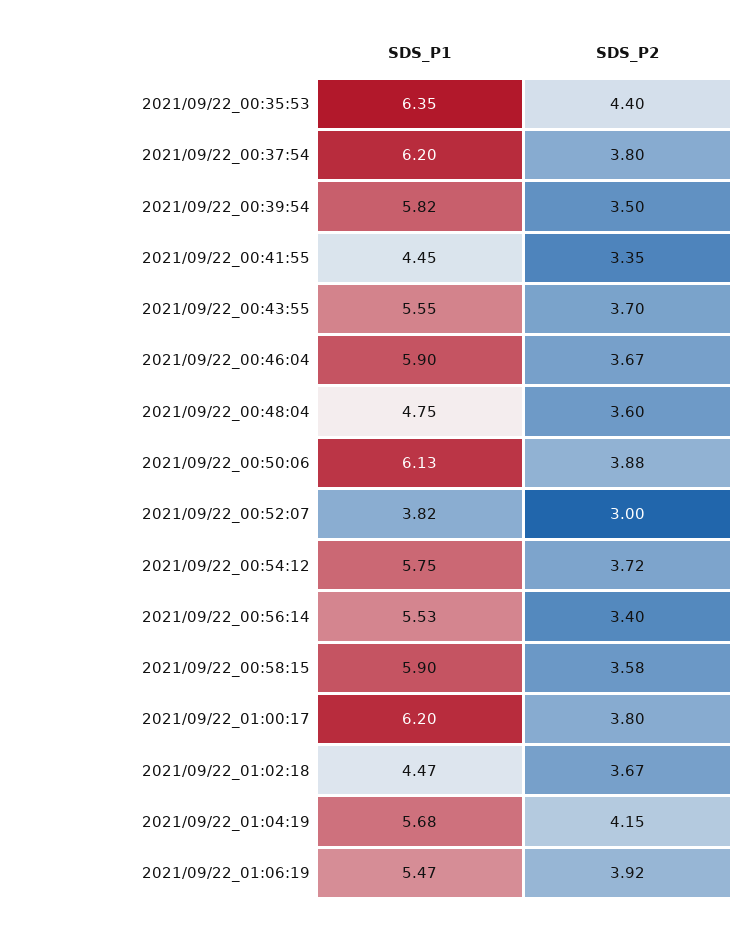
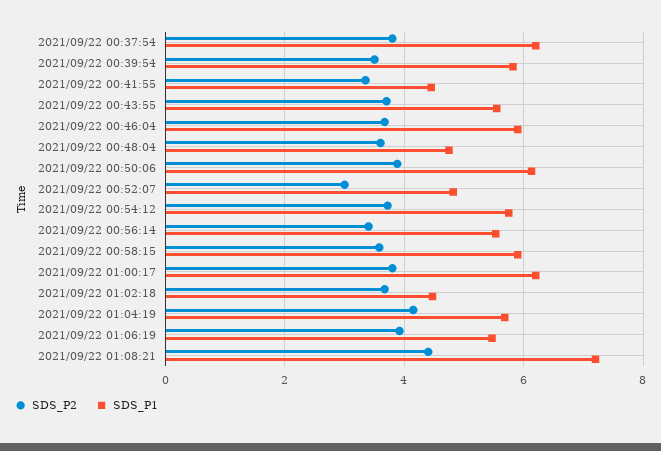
SDS_P1, 2021/09/22_00:35:53: 6.35 -> none
SDS_P2, 2021/09/22_00:35:53: 4.4 -> none
SDS_P1, 2021/09/22_00:52:07: 3.82 -> 4.8
SDS_P2, 2021/09/22 01:08:21: none -> 4.4
SDS_P1, 2021/09/22 01:08:21: none -> 7.2

